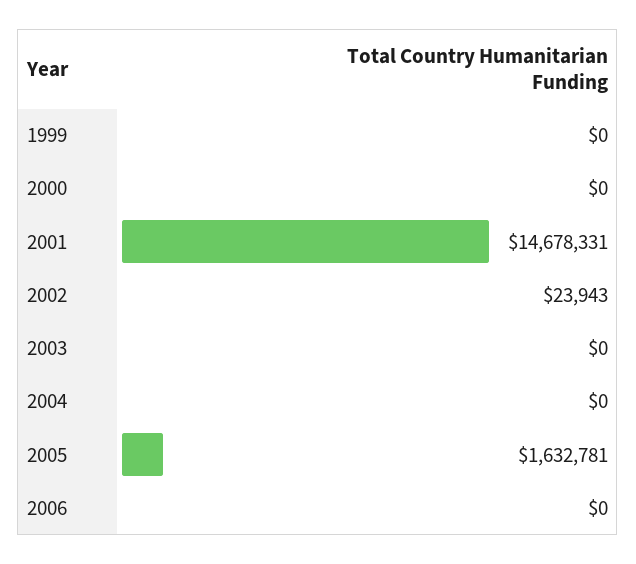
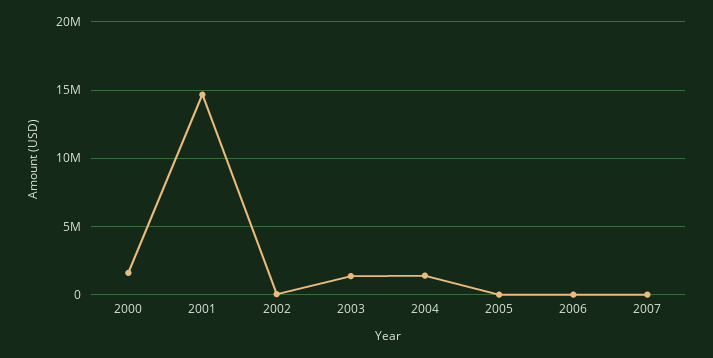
1999: 0 -> none
2000: 0 -> 1500000
2003: 0 -> 1500000
2004: 0 -> 1500000
2005: 1632781 -> 0
2007: none -> 0

